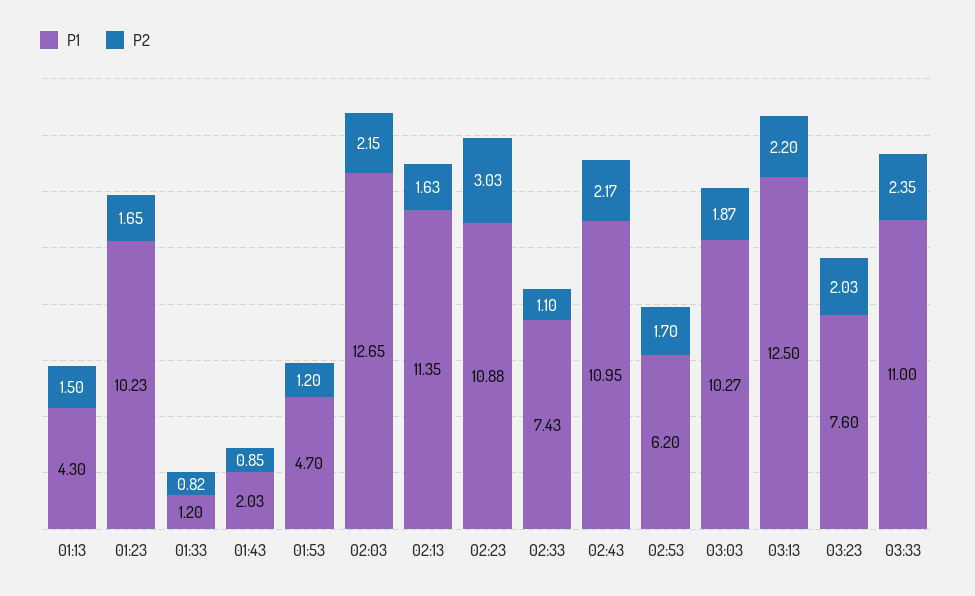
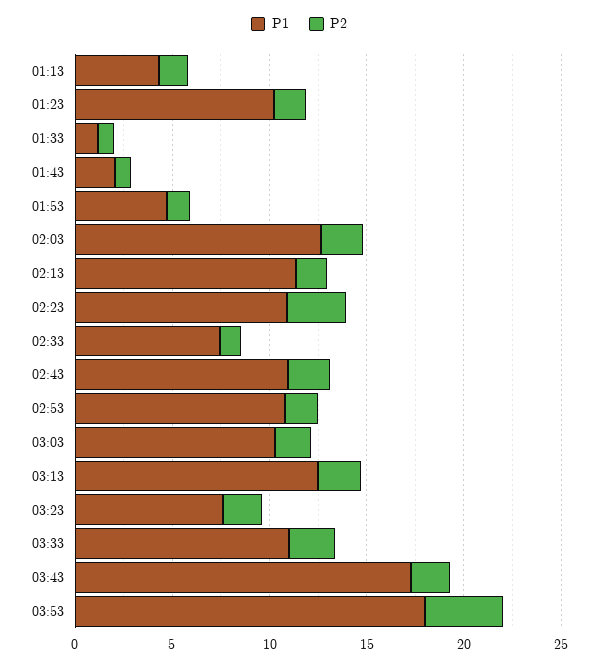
P1, 02:53: 6.2 -> 11
P1, 03:43: none -> 17
P2, 03:43: none -> 2
P1, 03:53: none -> 18
P2, 03:53: none -> 4

